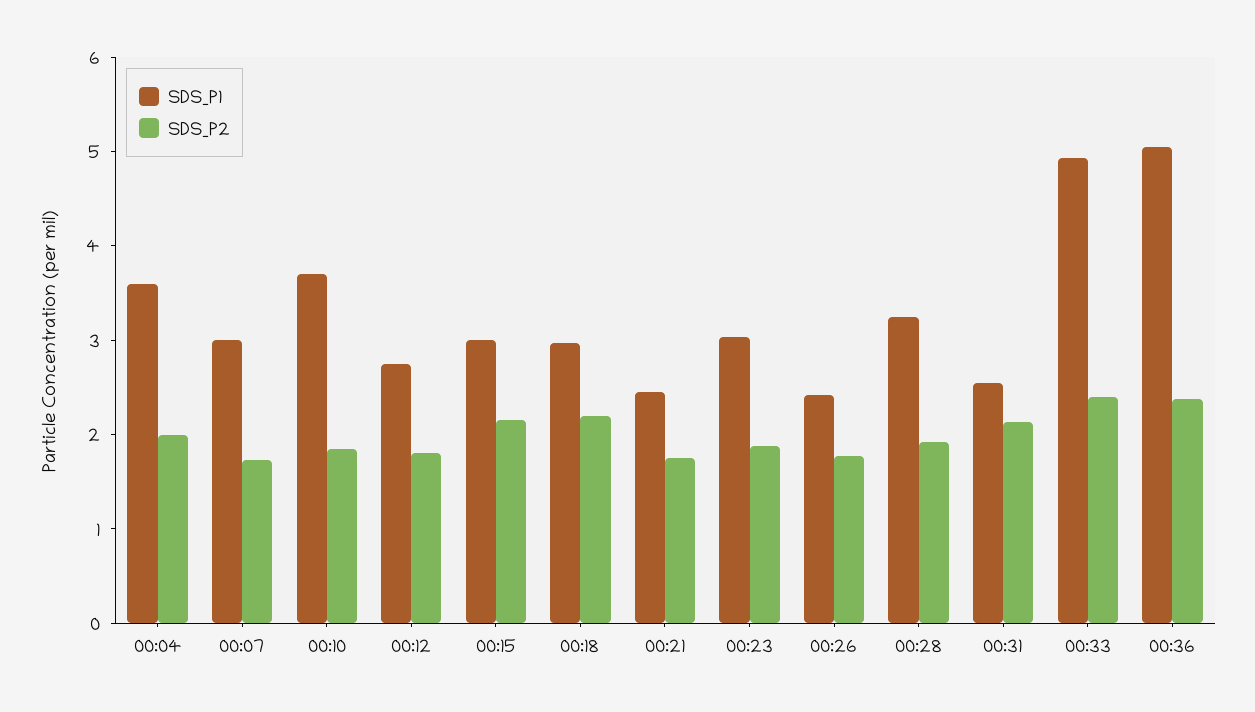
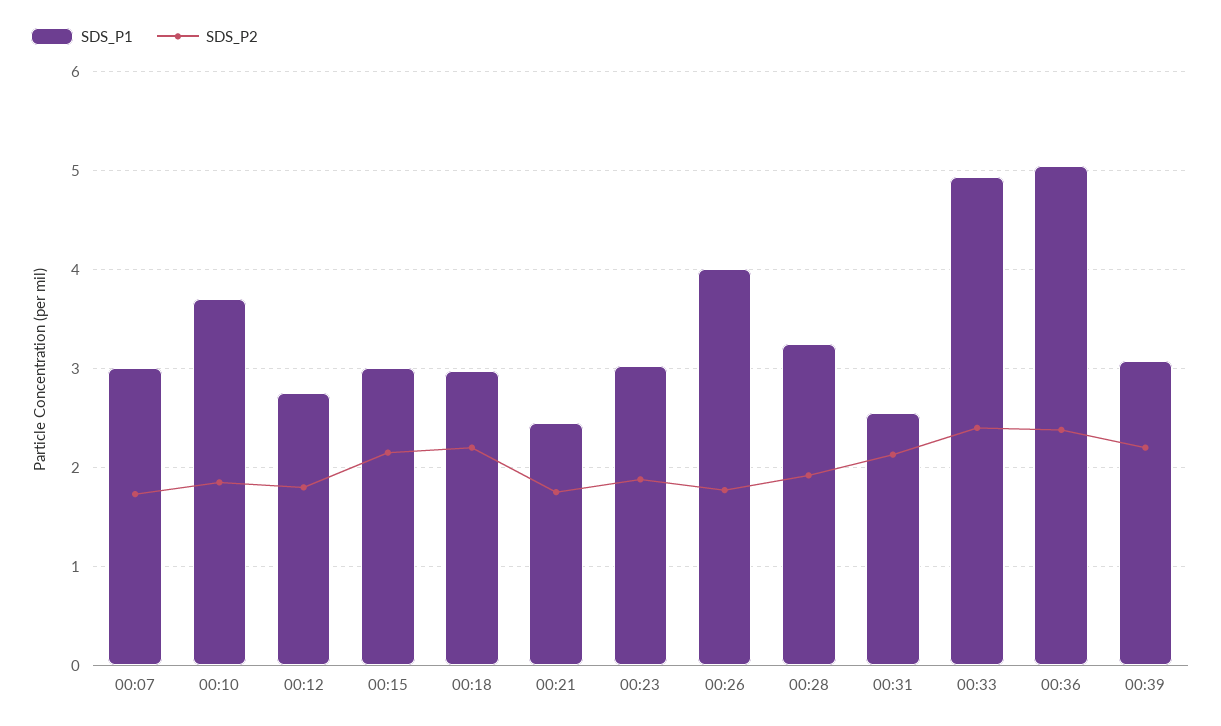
SDS_P1, 00:04: 3.6 -> none
SDS_P2, 00:04: 2 -> none
SDS_P1, 00:26: 2.4 -> 4
SDS_P1, 00:39: none -> 3.1
SDS_P2, 00:39: none -> 2.2

